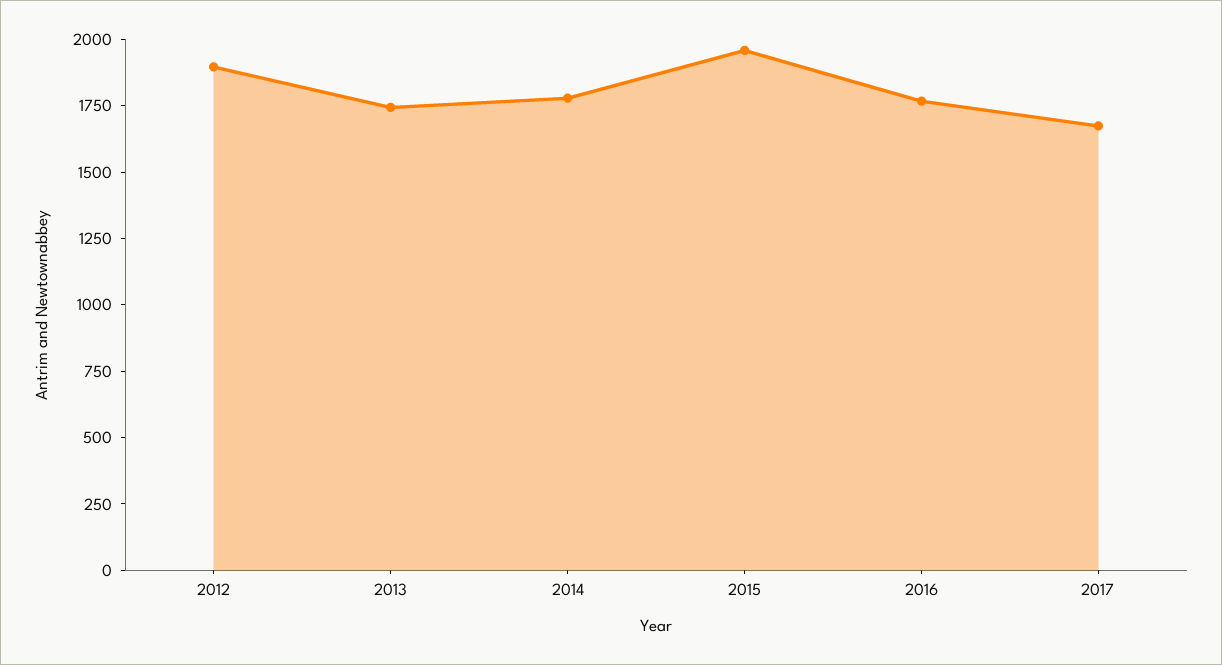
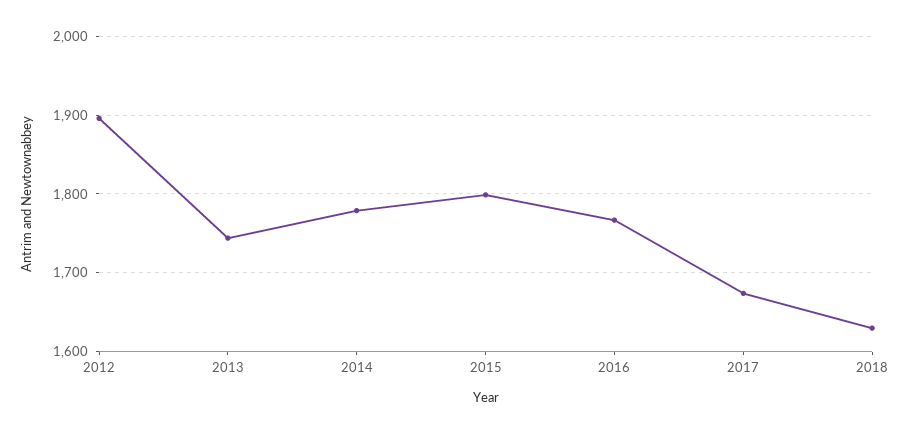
2015: 1950 -> 1800
2018: none -> 1630

